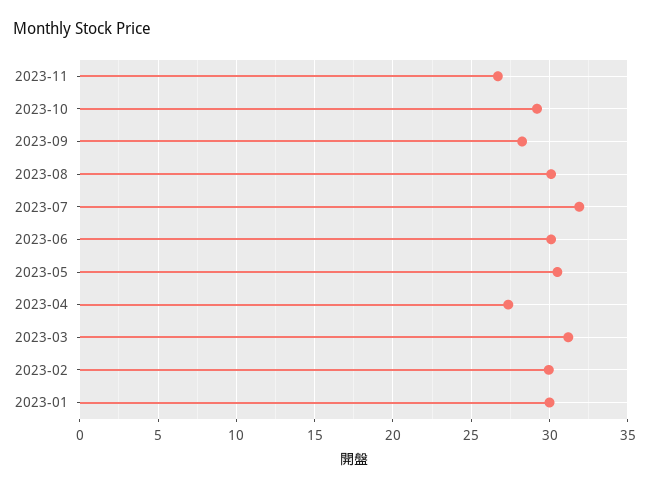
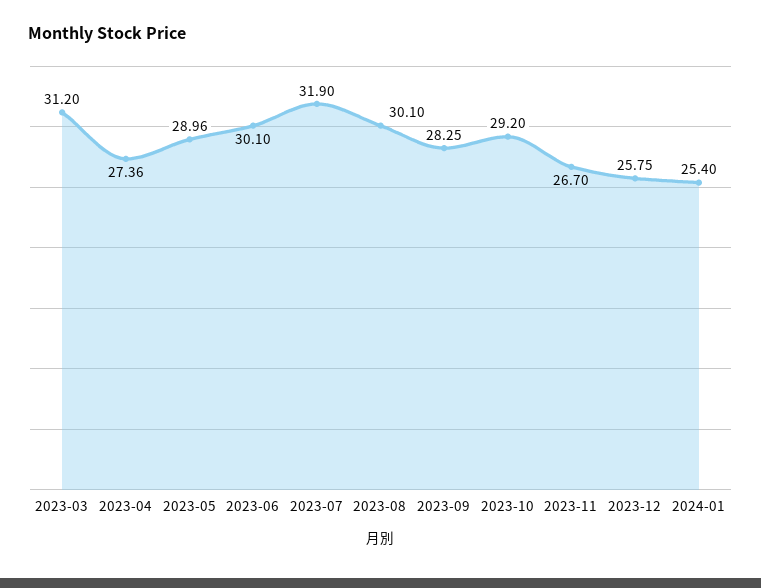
2023-05: 30.5 -> 28.96
2023-02: 30 -> none
2023-01: 30 -> none
2023-12: none -> 25.75
2024-01: none -> 25.4

